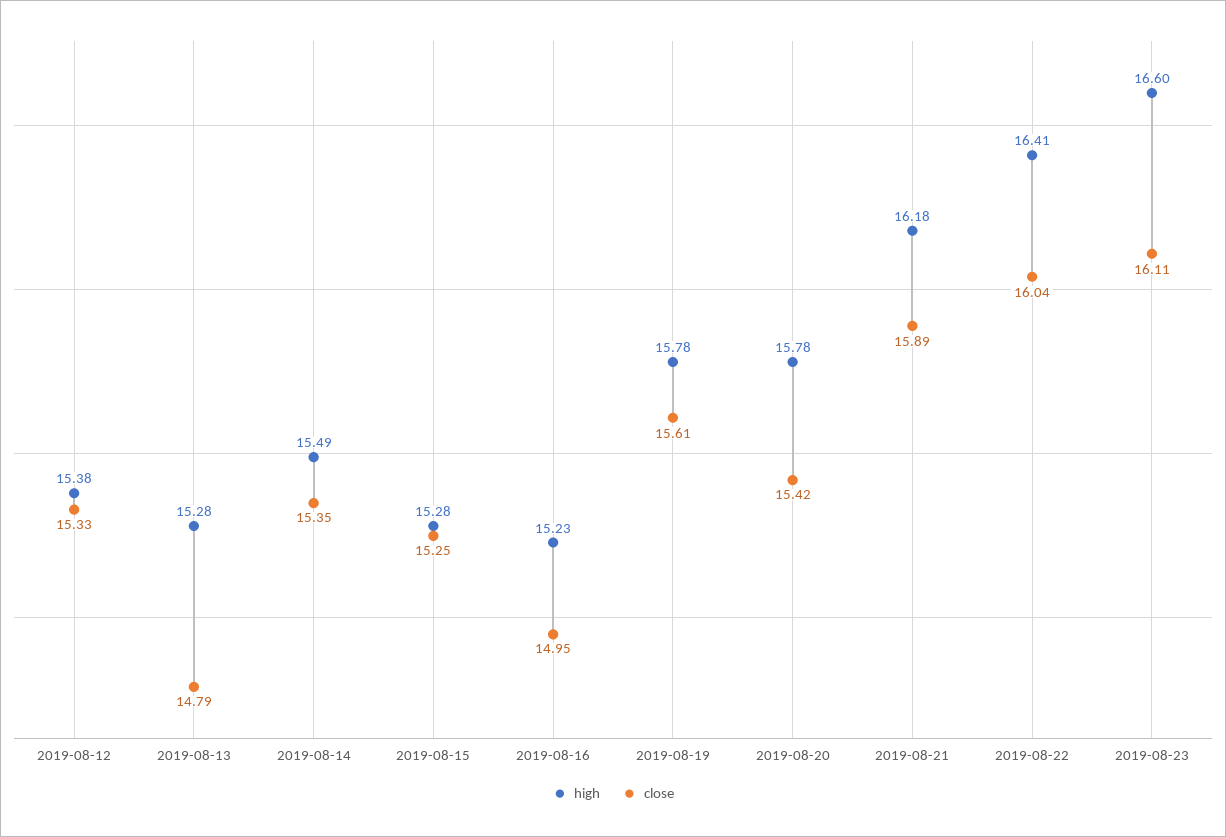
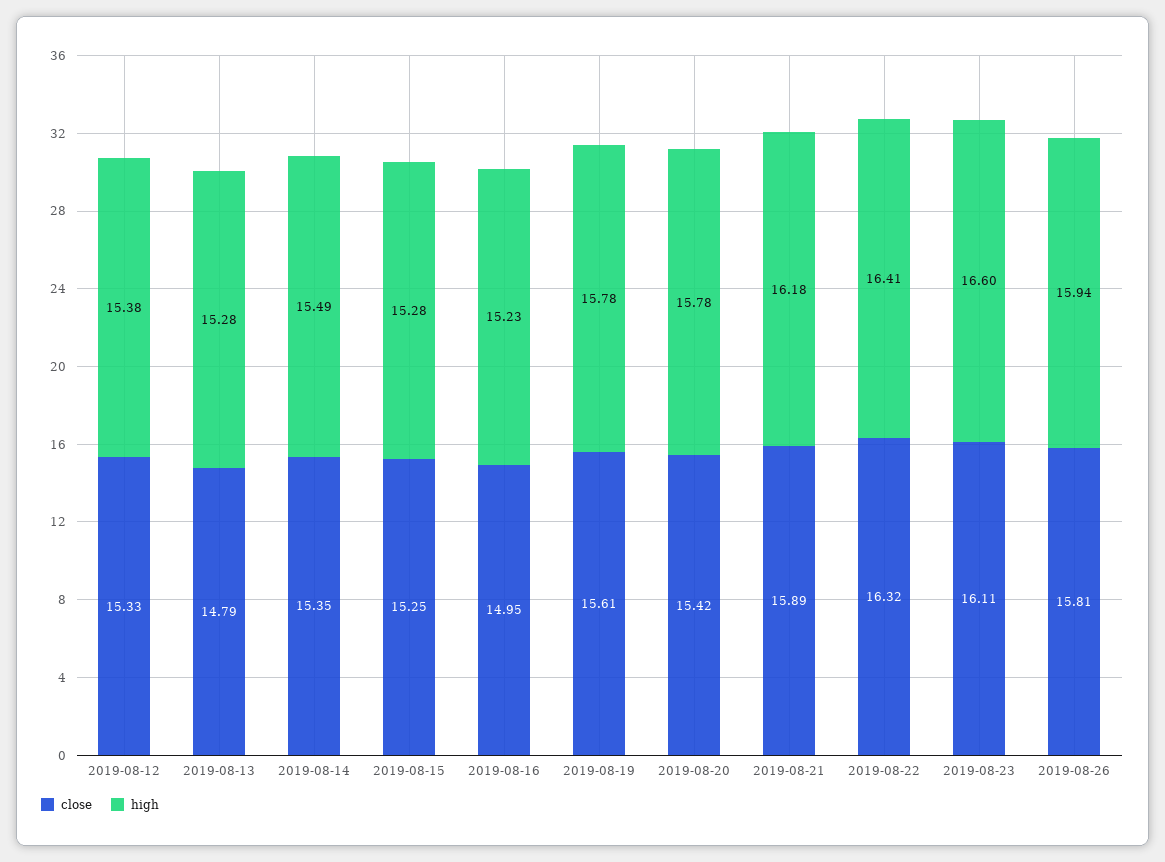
close, 2019-08-22: 16.04 -> 16.32
close, 2019-08-26: none -> 15.81
high, 2019-08-26: none -> 15.94

